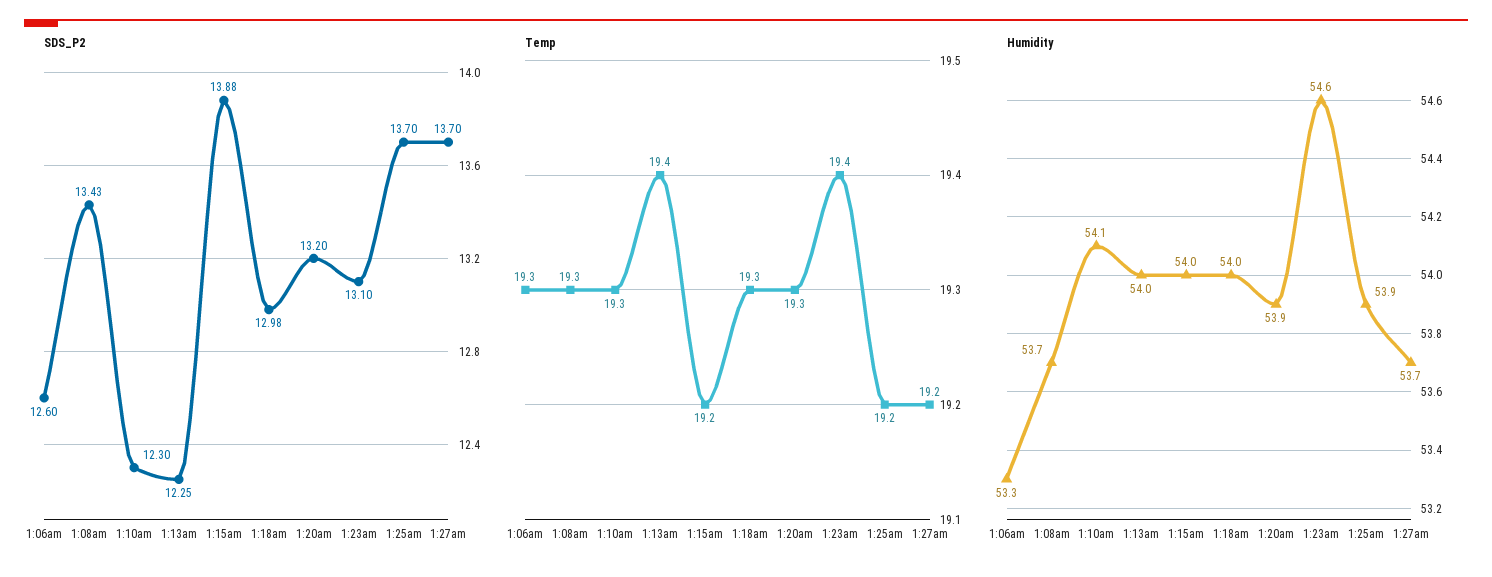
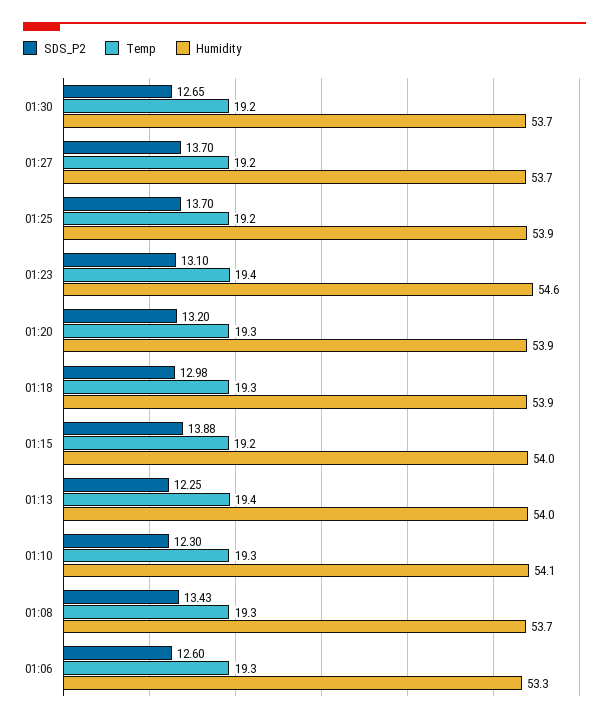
Humidity, 1:18am: 54 -> 53.9
SDS_P2, 01:30: none -> 12.65
Temp, 01:30: none -> 19.2
Humidity, 01:30: none -> 53.7

